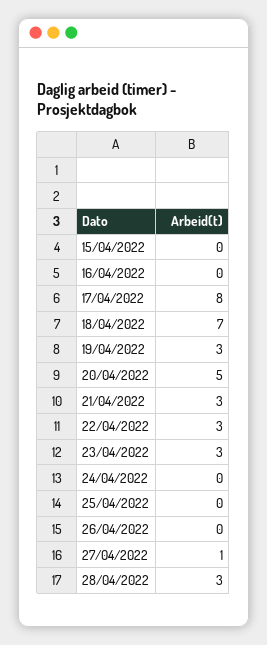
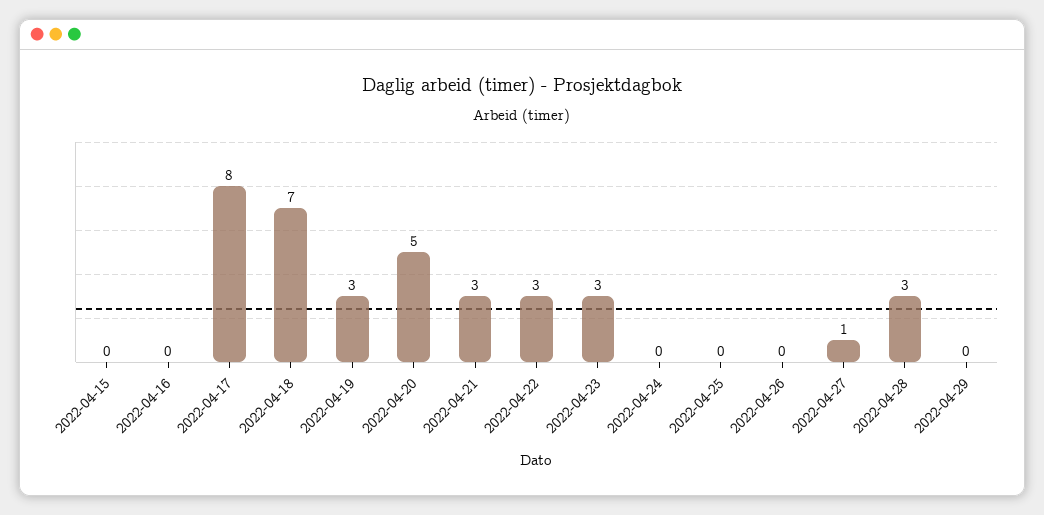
2022-04-29: none -> 0

